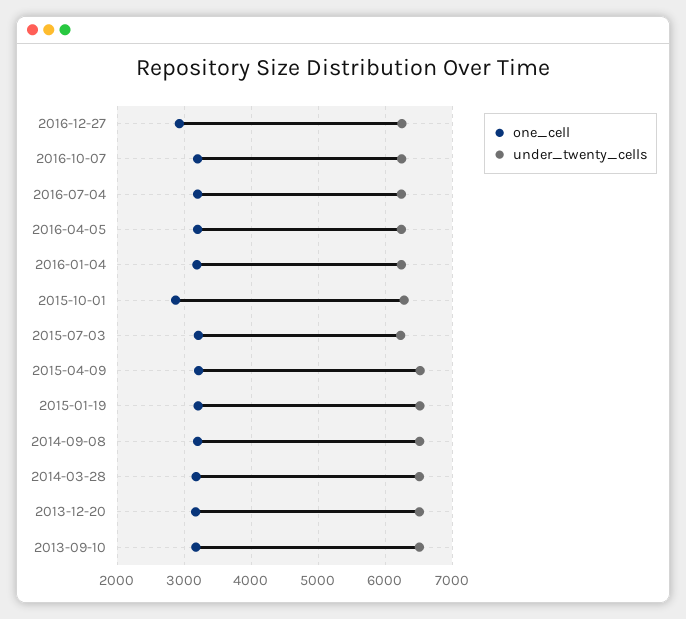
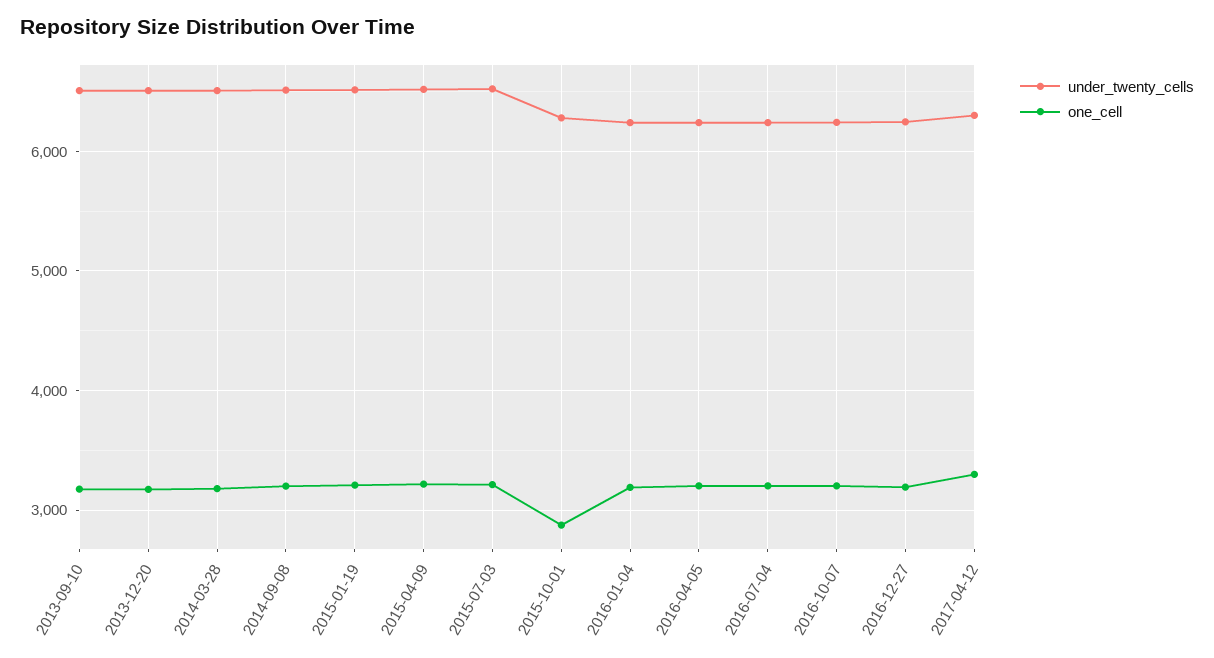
one_cell, 2016-12-27: 2900 -> 3200
under_twenty_cells, 2015-07-03: 6200 -> 6500
under_twenty_cells, 2017-04-12: none -> 6300
one_cell, 2017-04-12: none -> 3300

